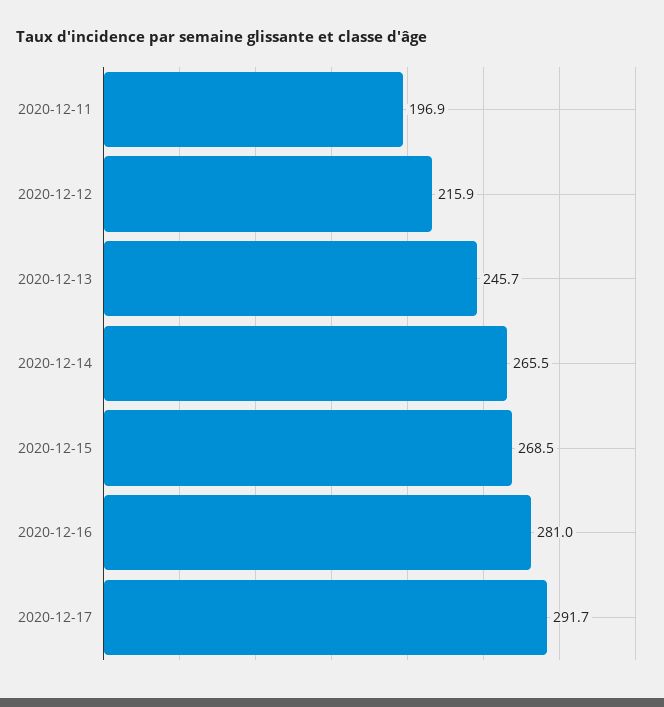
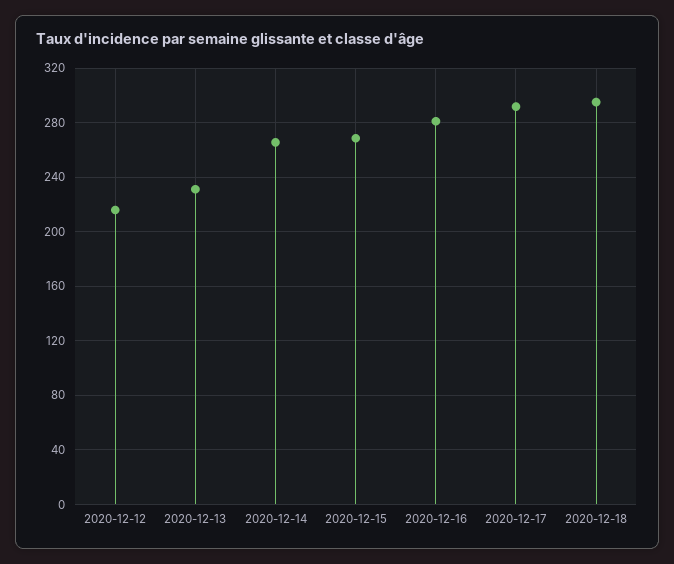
2020-12-11: 196.9 -> none
2020-12-13: 245.7 -> 230
2020-12-18: none -> 295

